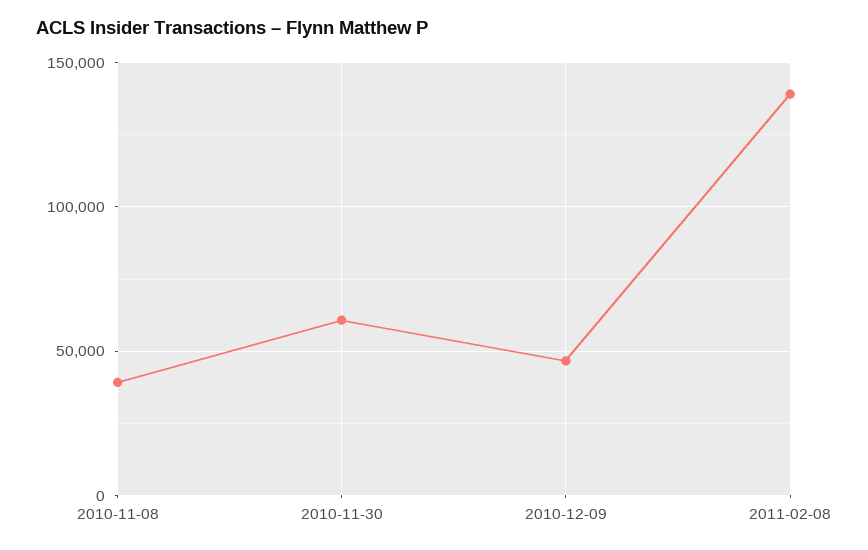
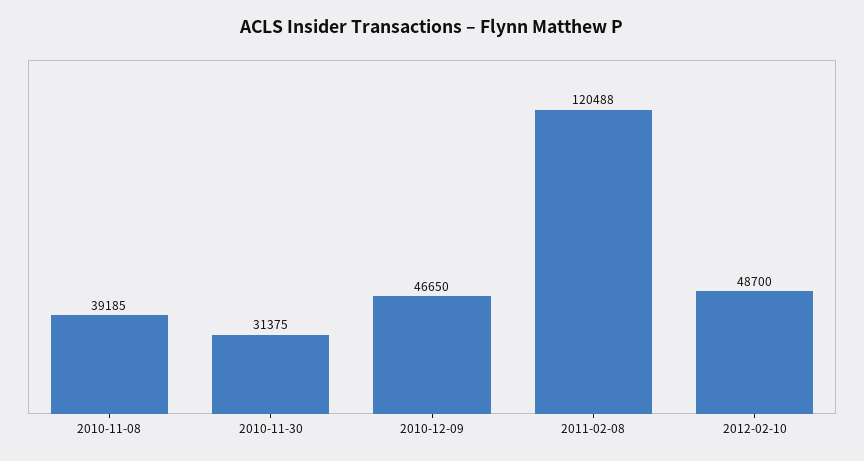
2010-11-30: 60000 -> 31375
2011-02-08: 140000 -> 120488
2012-02-10: none -> 48700

